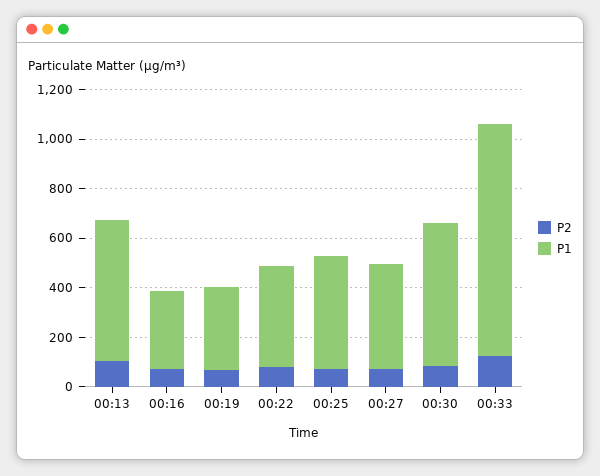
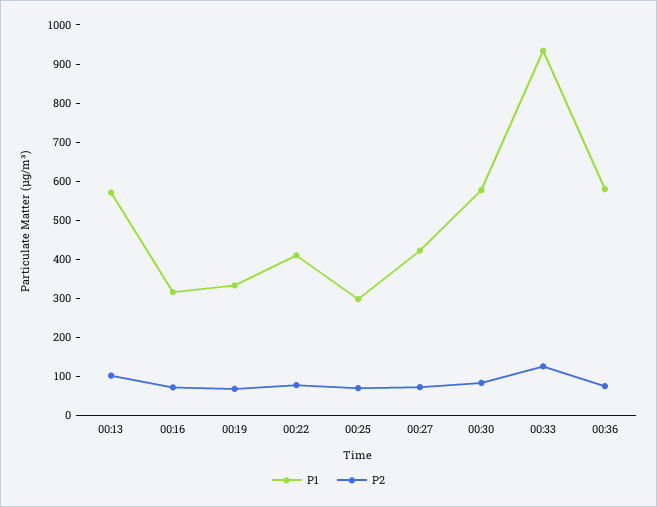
P1, 00:25: 450 -> 300
P1, 00:36: none -> 575
P2, 00:36: none -> 75

